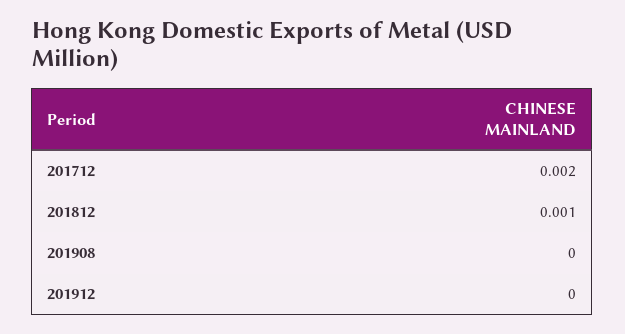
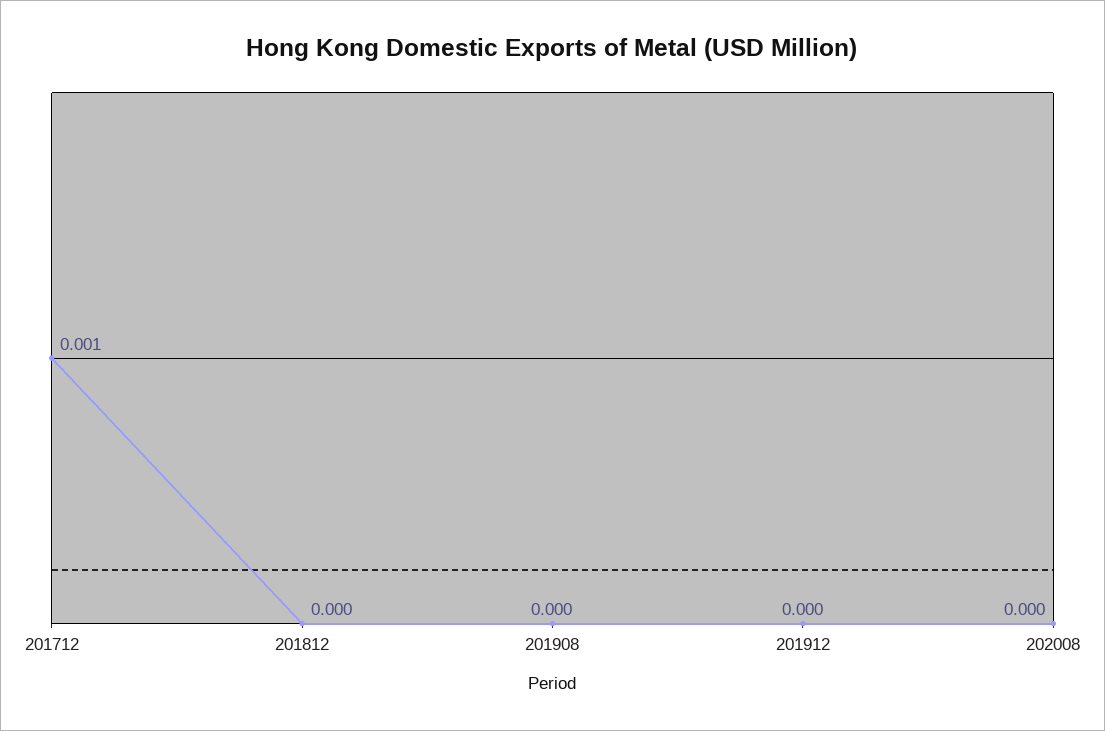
201712: 0.002 -> 0.001
201812: 0.001 -> 0
202008: none -> 0

